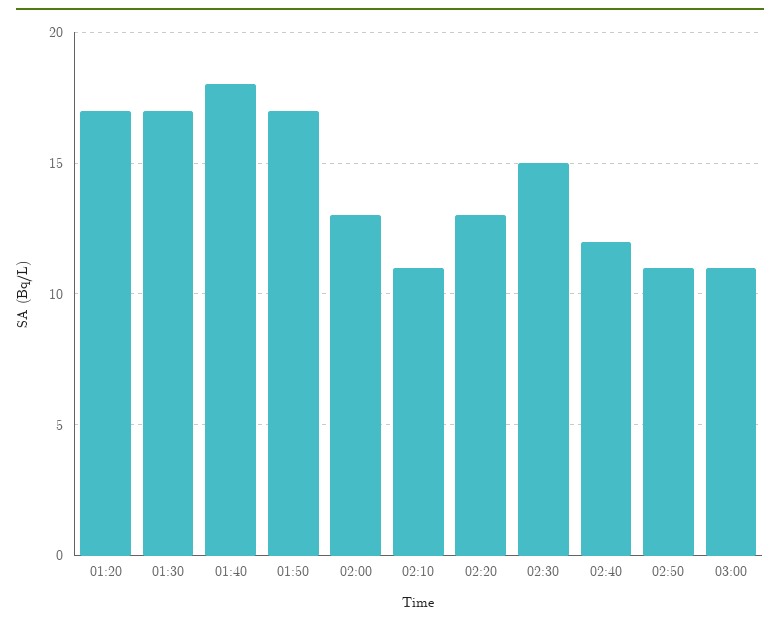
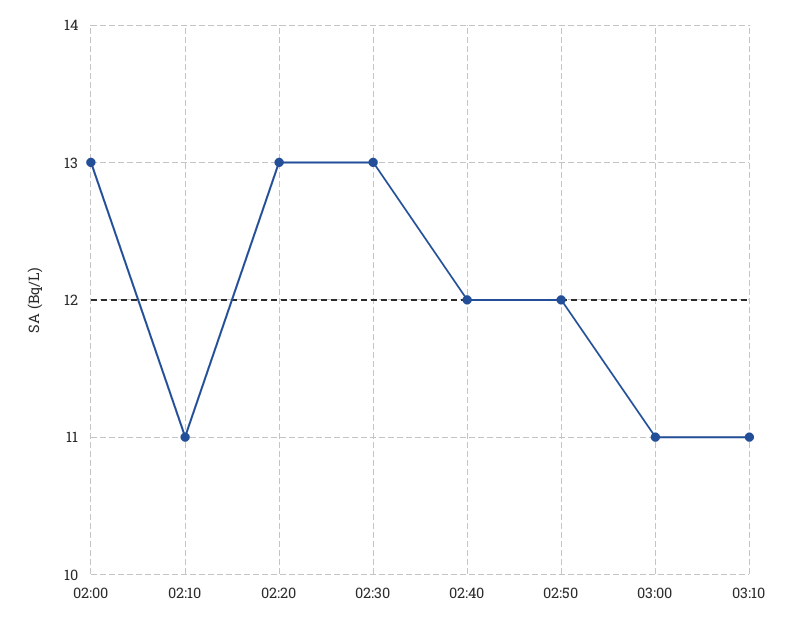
01:20: 17 -> none
01:30: 17 -> none
01:40: 18 -> none
01:50: 17 -> none
02:30: 15 -> 13
02:50: 11 -> 12
03:10: none -> 11

